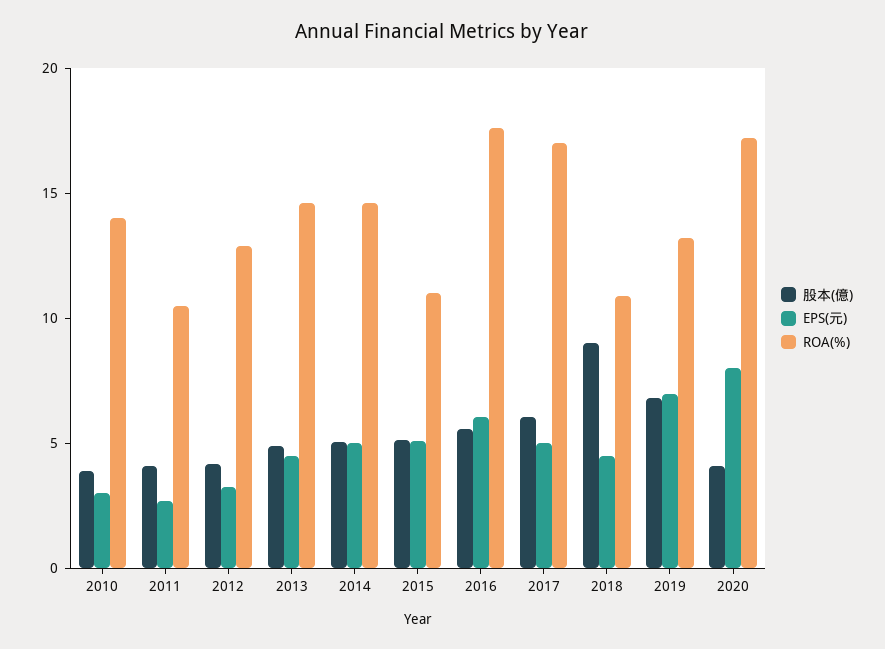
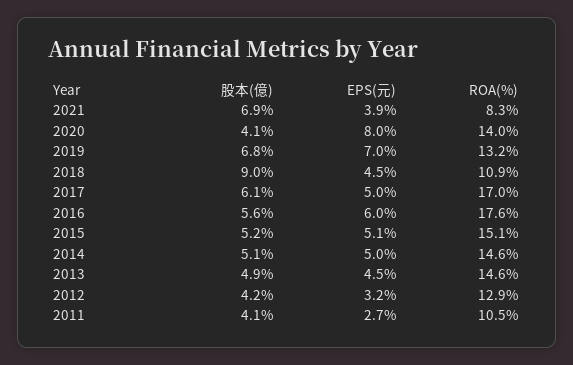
股本(億), 2010: 4 -> none
EPS(元), 2010: 3 -> none
ROA(%), 2010: 14 -> none
ROA(%), 2015: 11 -> 15.1
ROA(%), 2020: 17 -> 14
股本(億), 2021: none -> 6.9
EPS(元), 2021: none -> 3.9
ROA(%), 2021: none -> 8.3

